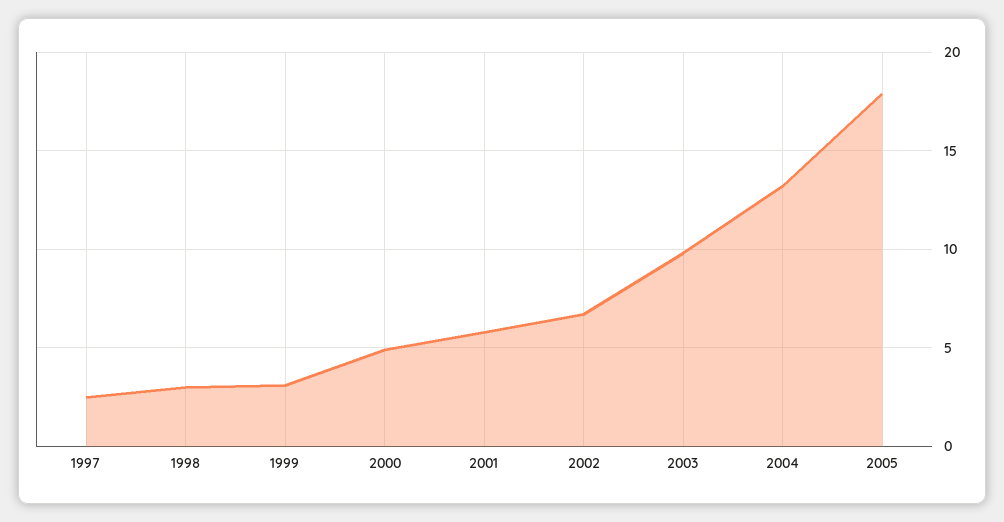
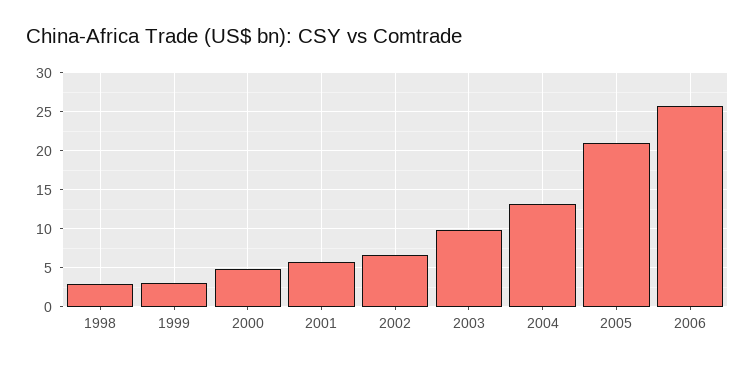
1997: 2.5 -> none
2005: 18 -> 21
2006: none -> 26

